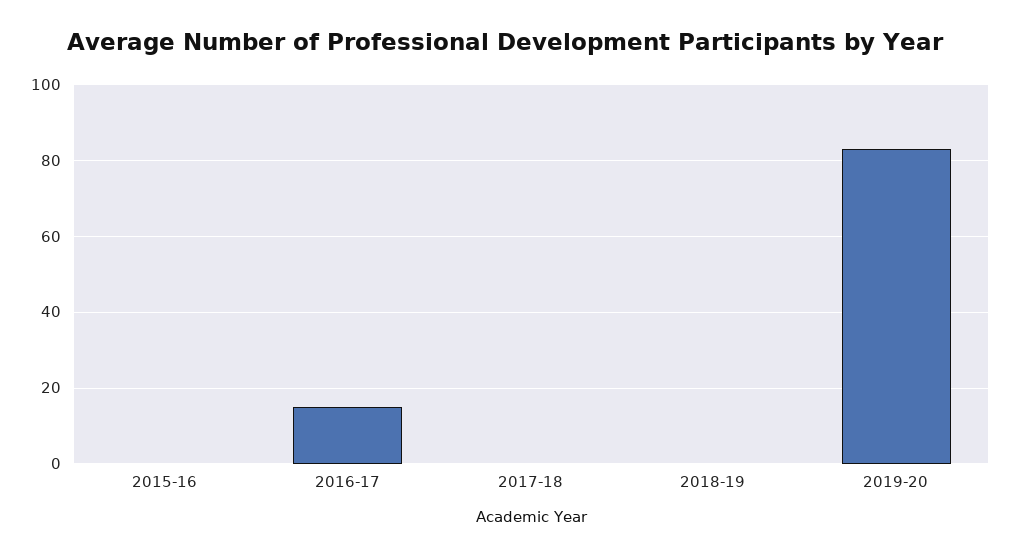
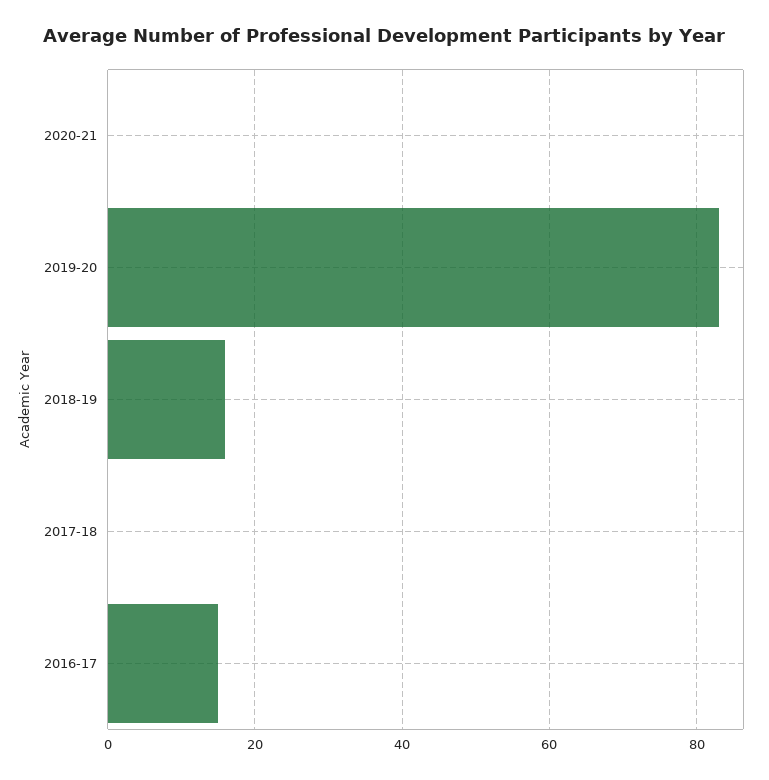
2015-16: 0 -> none
2018-19: 0 -> 15
2020-21: none -> 0

